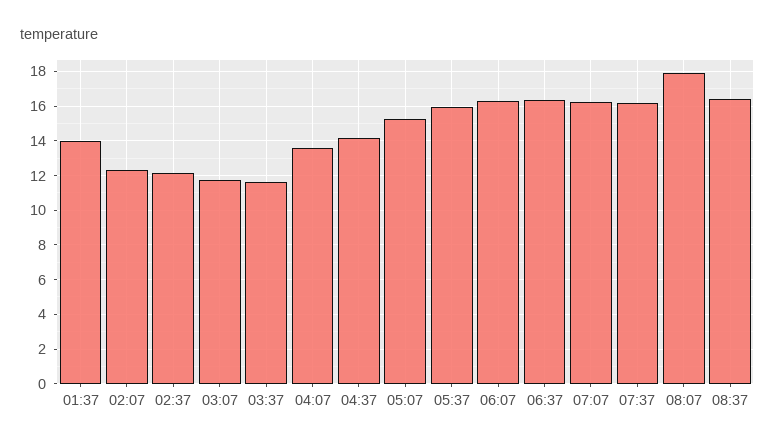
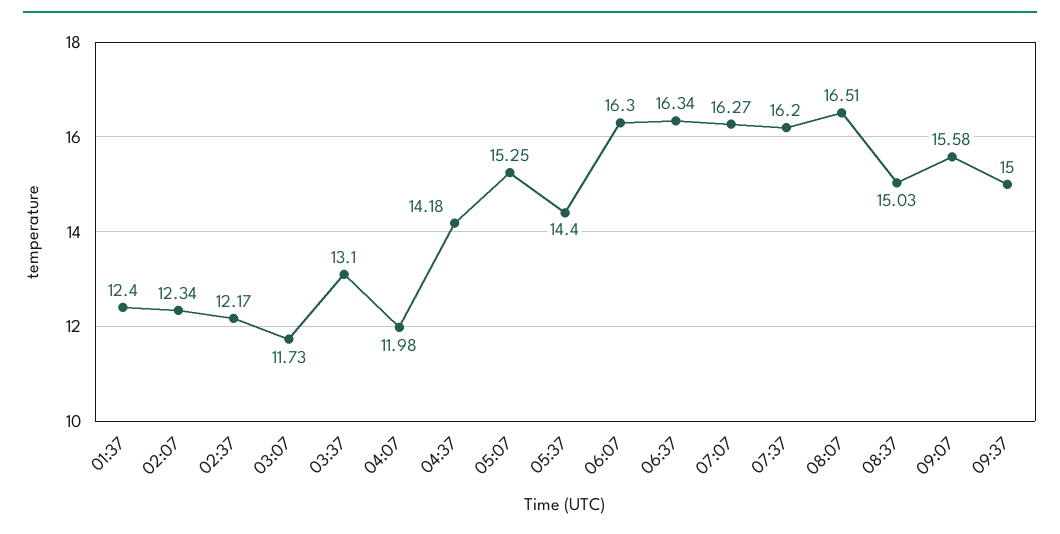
01:37: 14 -> 12.4
03:37: 11.5 -> 13.1
04:07: 13.5 -> 11.98
05:37: 16 -> 14.4
08:07: 18 -> 16.51
08:37: 16.5 -> 15.03
09:07: none -> 15.58
09:37: none -> 15

